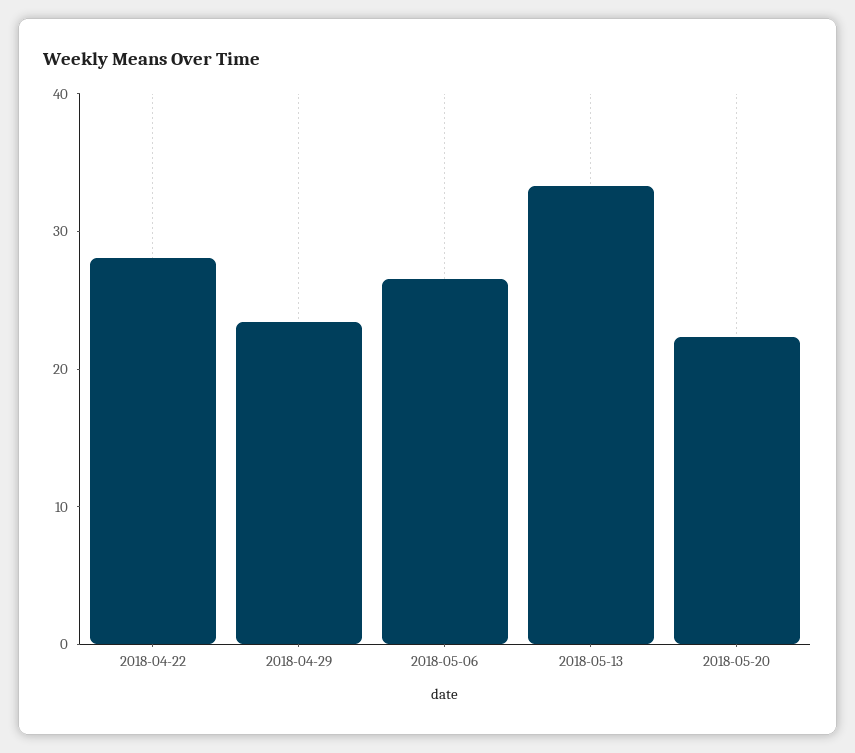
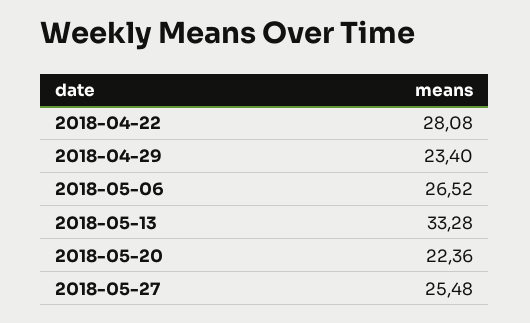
2018-05-27: none -> 25.48

